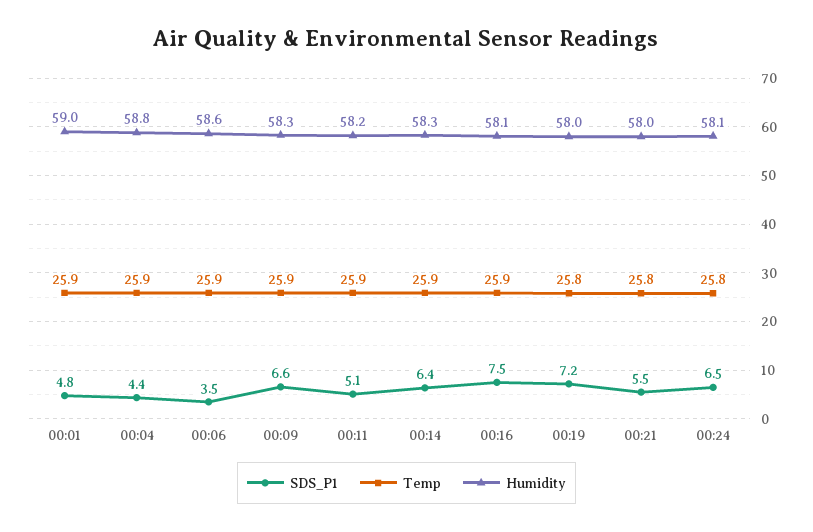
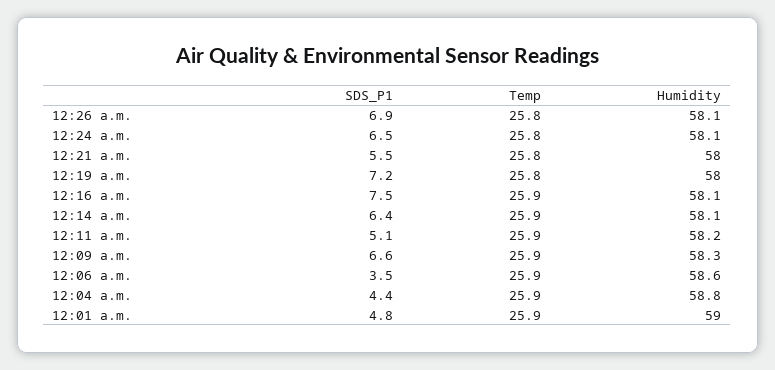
Humidity, 00:14: 58.3 -> 58.1
SDS_P1, 12:26 a.m.: none -> 6.9
Temp, 12:26 a.m.: none -> 25.8
Humidity, 12:26 a.m.: none -> 58.1

